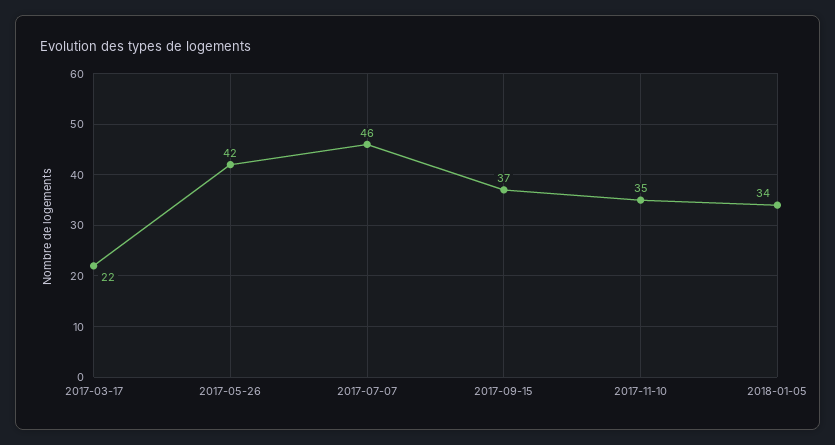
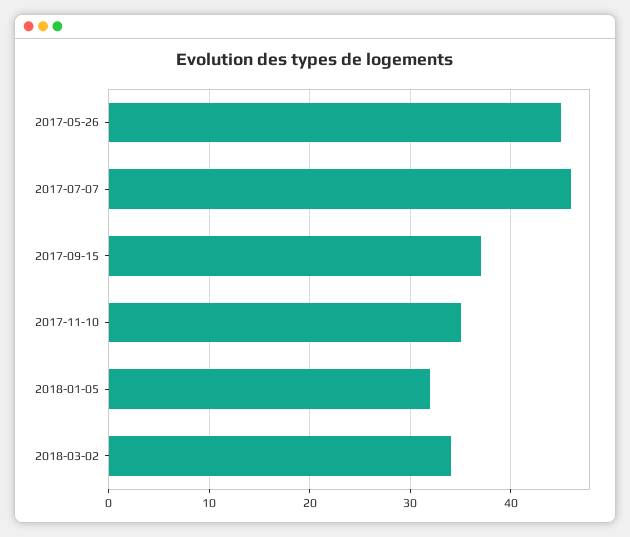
2017-03-17: 22 -> none
2017-05-26: 42 -> 45
2018-01-05: 34 -> 32
2018-03-02: none -> 34

